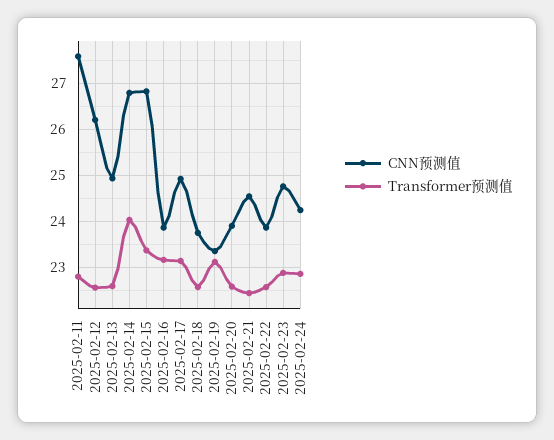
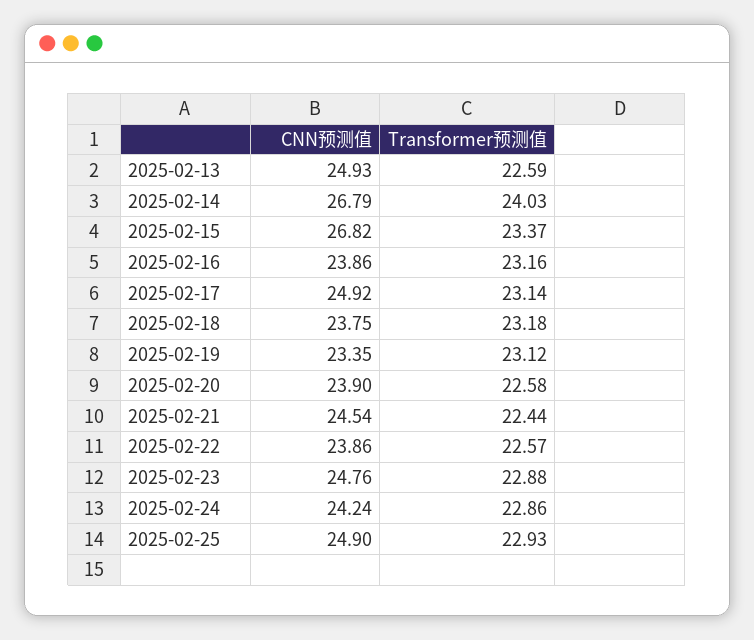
CNN预测值, 2025-02-11: 27.6 -> none
Transformer预测值, 2025-02-11: 22.8 -> none
CNN预测值, 2025-02-12: 26.2 -> none
Transformer预测值, 2025-02-12: 22.6 -> none
Transformer预测值, 2025-02-18: 22.6 -> 23.18
CNN预测值, 2025-02-25: none -> 24.9
Transformer预测值, 2025-02-25: none -> 22.93

